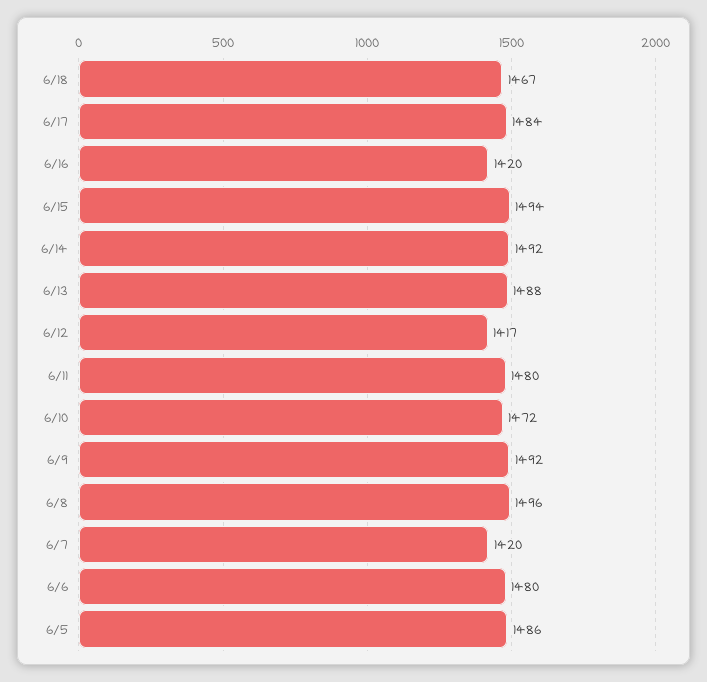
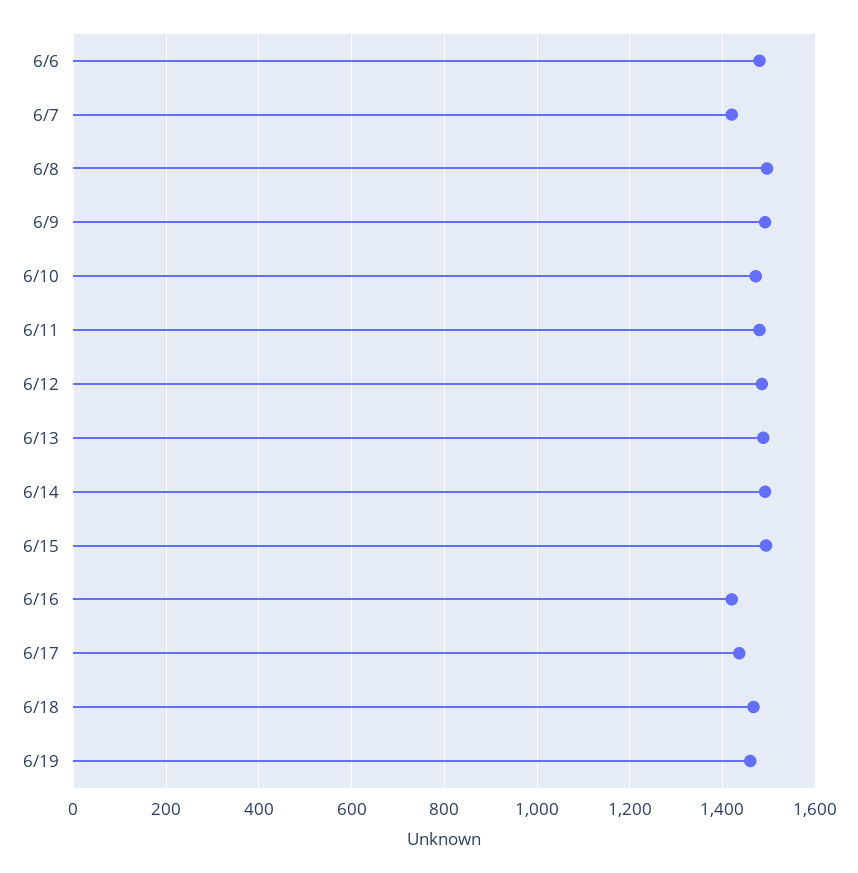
6/17: 1484 -> 1440
6/12: 1417 -> 1480
6/5: 1486 -> none
6/19: none -> 1460

